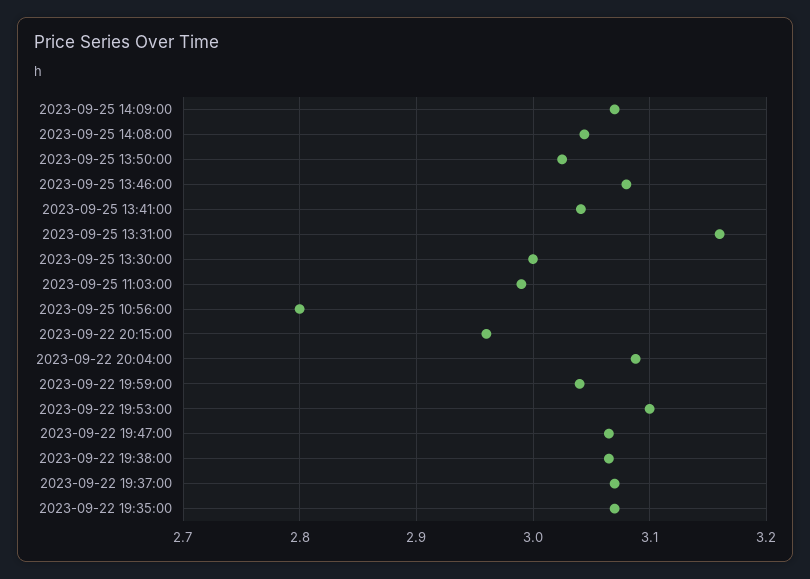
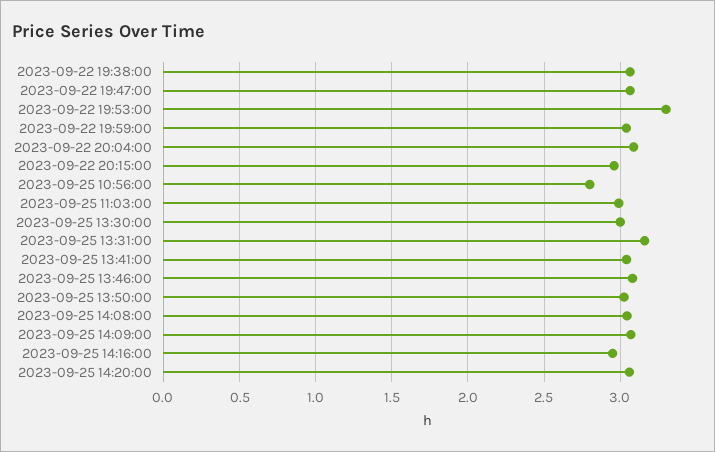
2023-09-22 19:53:00: 3.1 -> 3.3
2023-09-22 19:37:00: 3.07 -> none
2023-09-22 19:35:00: 3.07 -> none
2023-09-25 14:16:00: none -> 2.95
2023-09-25 14:20:00: none -> 3.05

